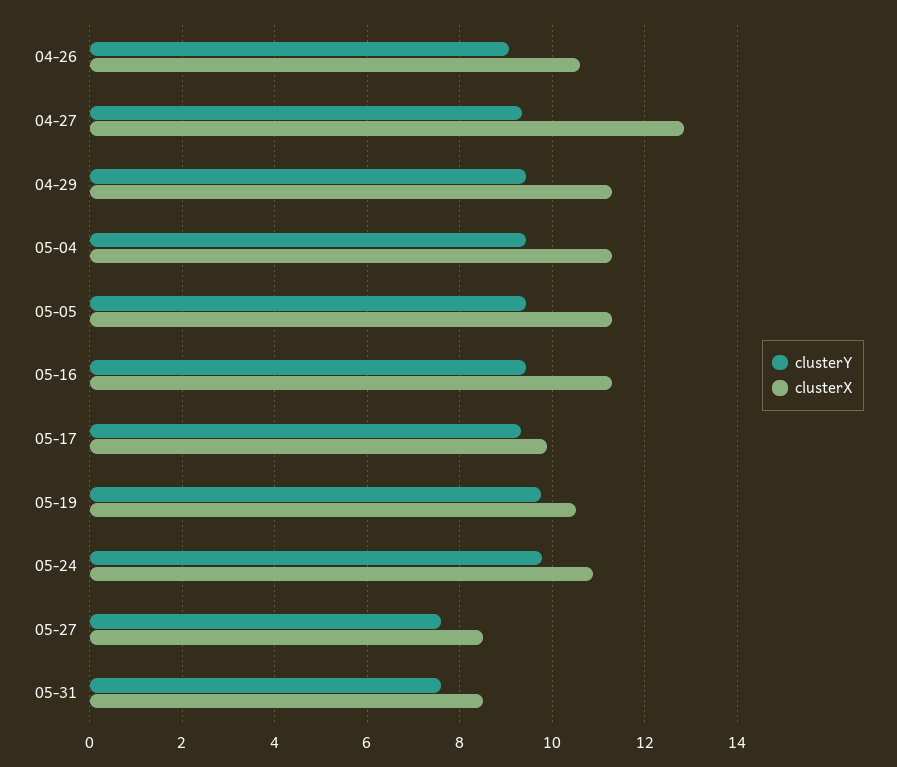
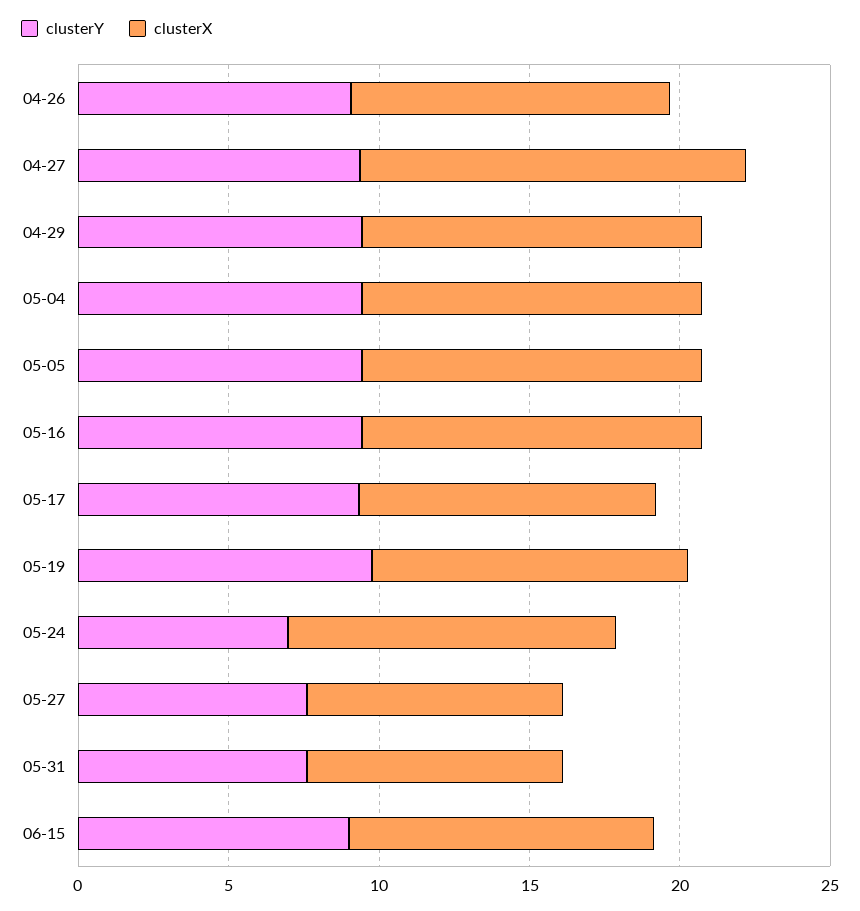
clusterY, 05-24: 9.8 -> 7
clusterY, 06-15: none -> 9
clusterX, 06-15: none -> 10

